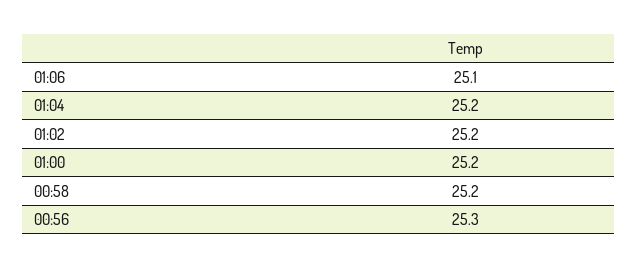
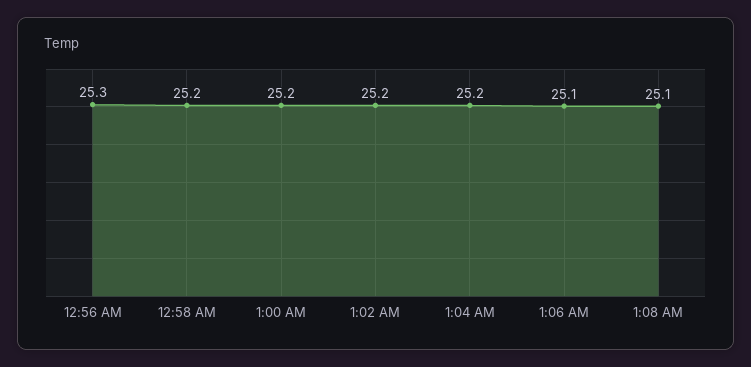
1:08 AM: none -> 25.1

